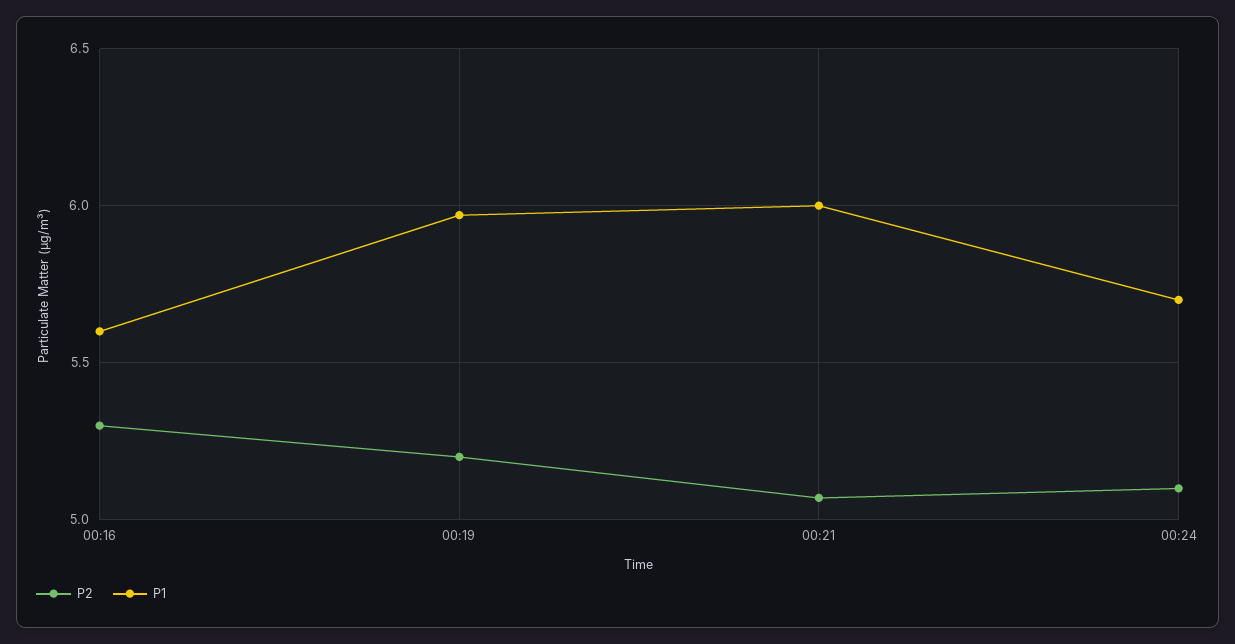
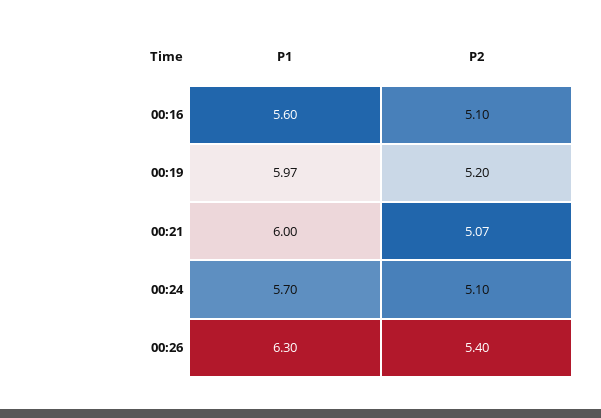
P2, 00:16: 5.3 -> 5.1
P1, 00:26: none -> 6.3
P2, 00:26: none -> 5.4

